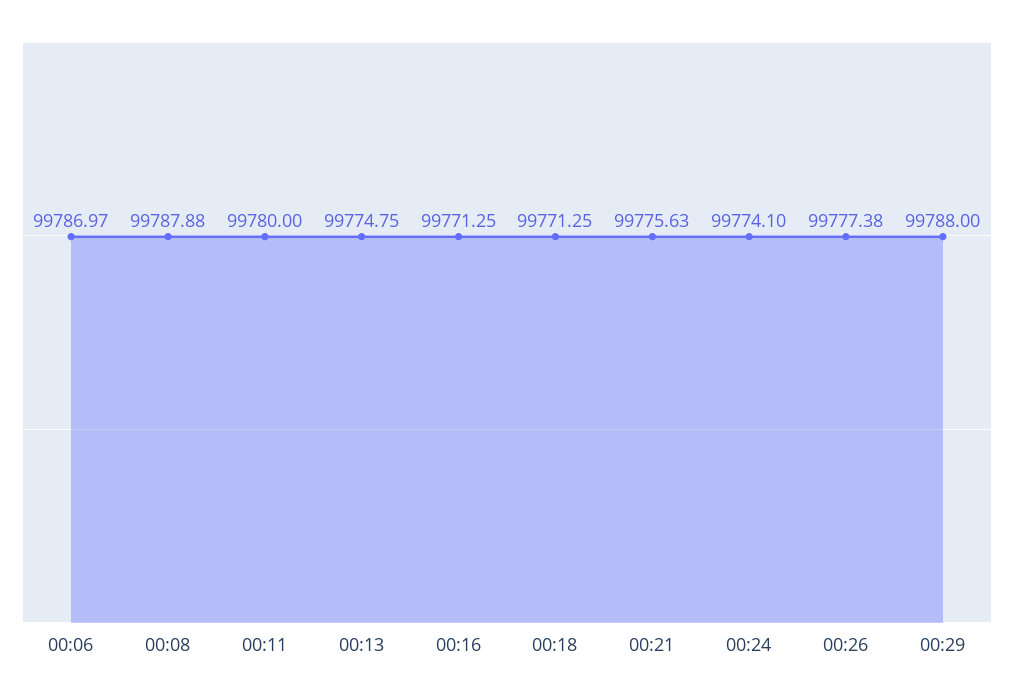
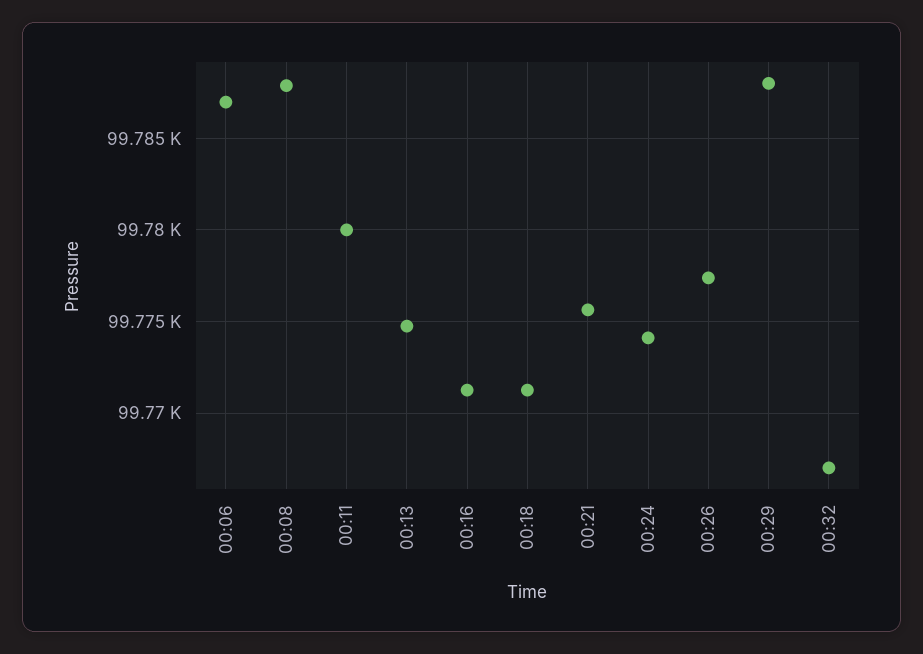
00:32: none -> 99767

